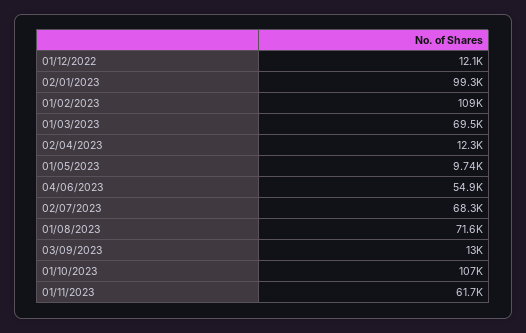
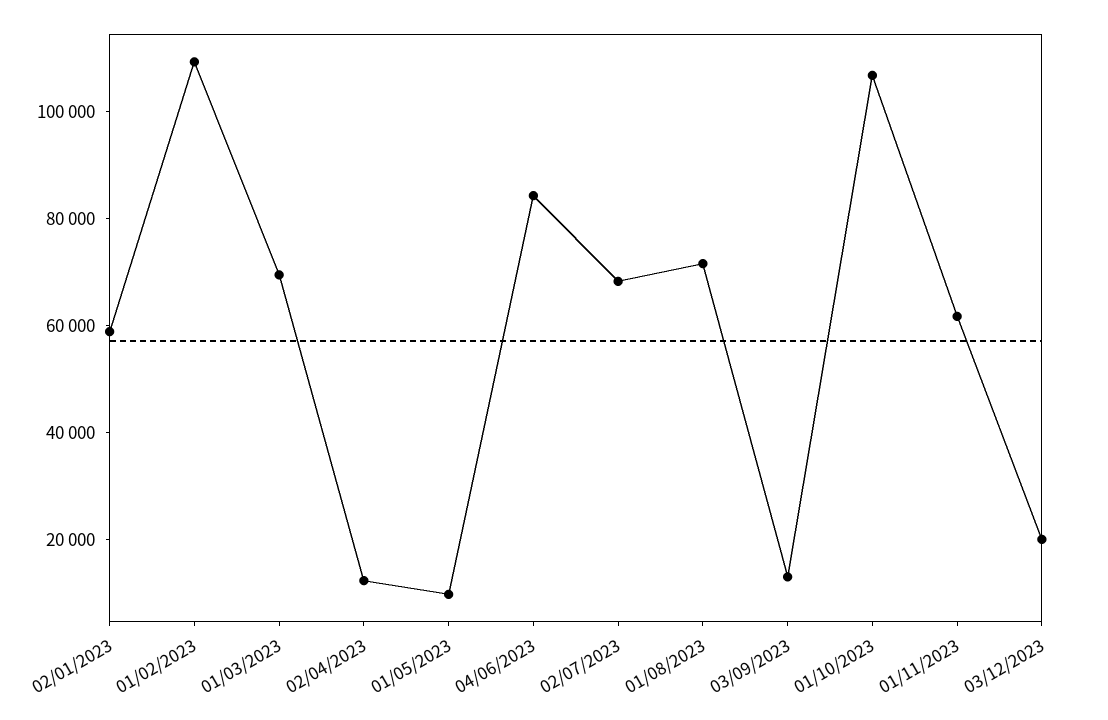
01/12/2022: 12100 -> none
02/01/2023: 99300 -> 60000
04/06/2023: 54900 -> 85000
03/12/2023: none -> 20000

